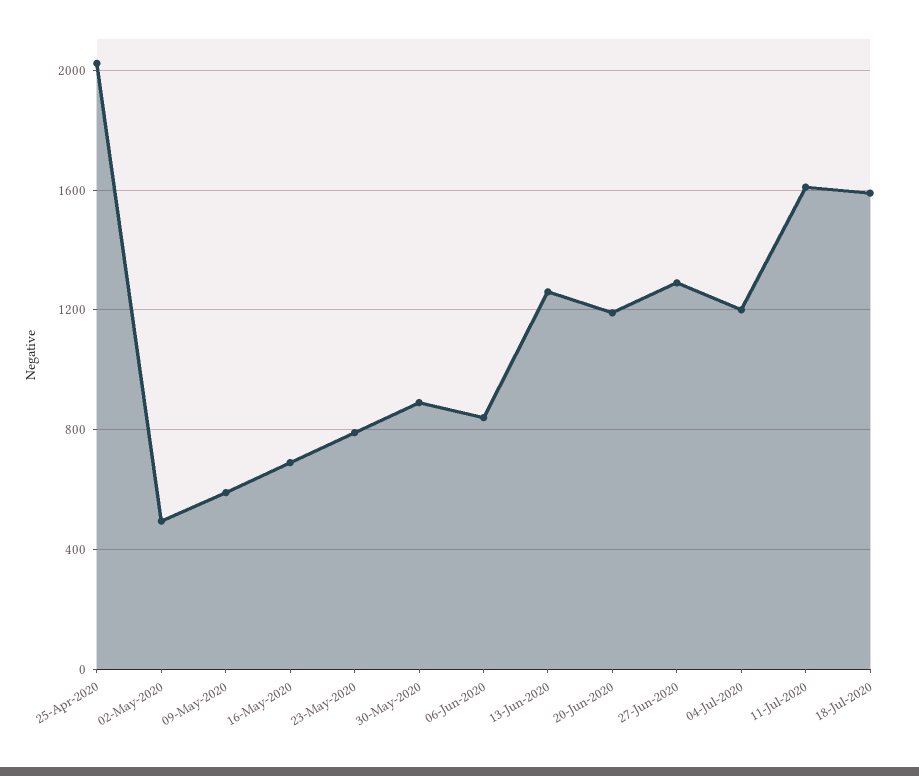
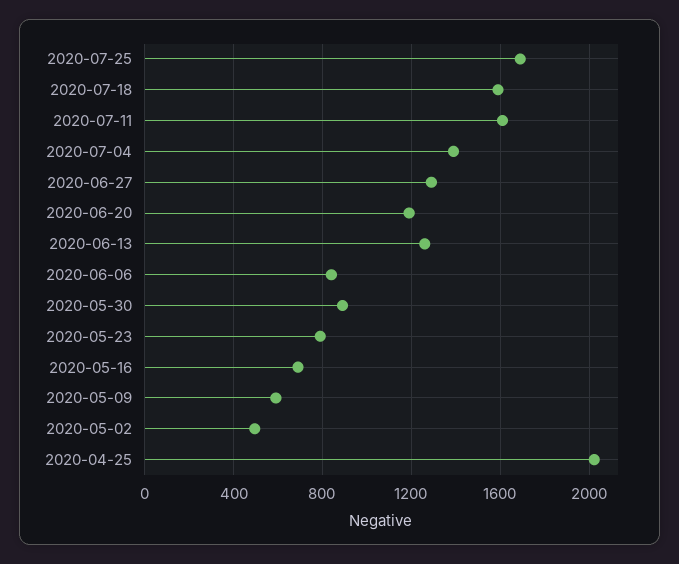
04-Jul-2020: 1200 -> 1400
2020-07-25: none -> 1700

